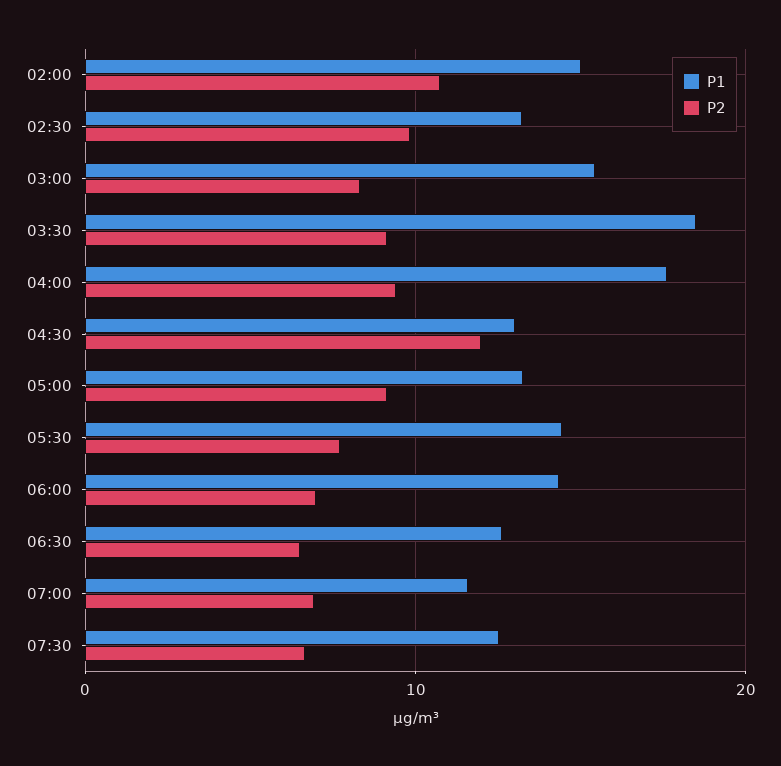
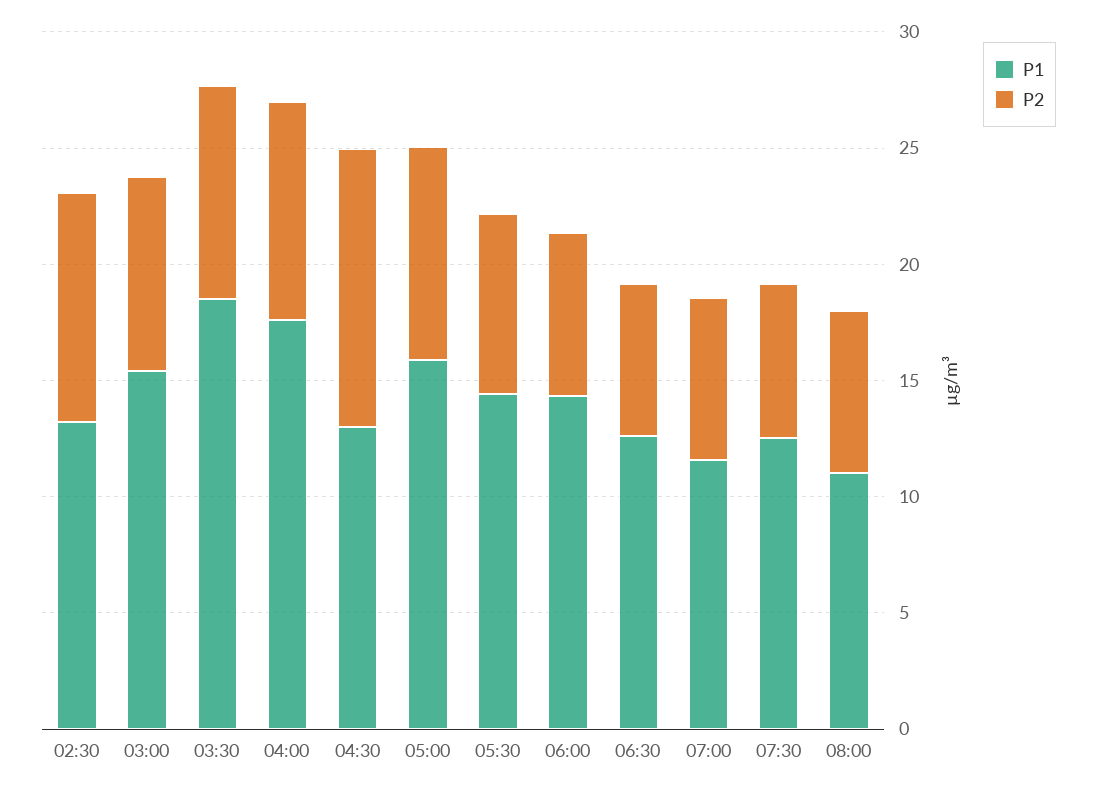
P1, 02:00: 15 -> none
P2, 02:00: 11 -> none
P1, 05:00: 13 -> 16
P1, 08:00: none -> 11
P2, 08:00: none -> 7

